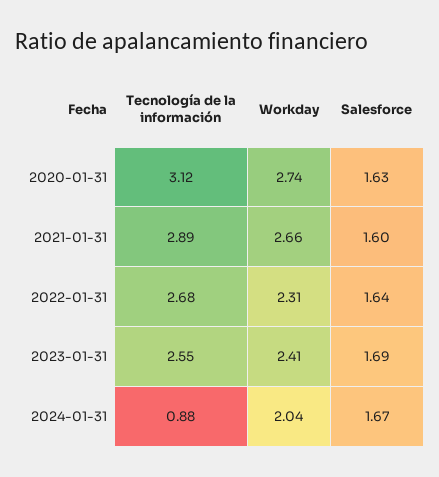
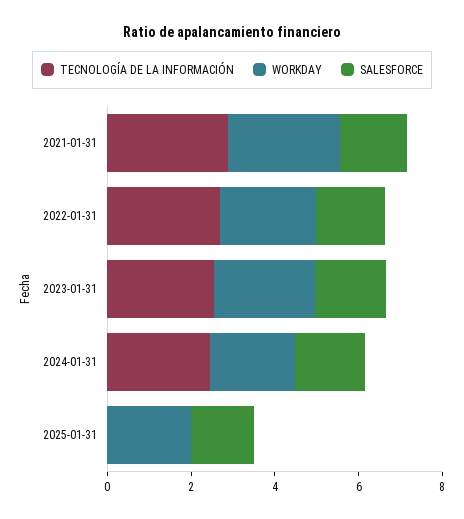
Tecnología de la información, 2020-01-31: 3.12 -> none
Workday, 2020-01-31: 2.74 -> none
Salesforce, 2020-01-31: 1.63 -> none
Tecnología de la información, 2024-01-31: 0.88 -> 2.5
Tecnología de la información, 2025-01-31: none -> 0
Workday, 2025-01-31: none -> 2
Salesforce, 2025-01-31: none -> 1.5

